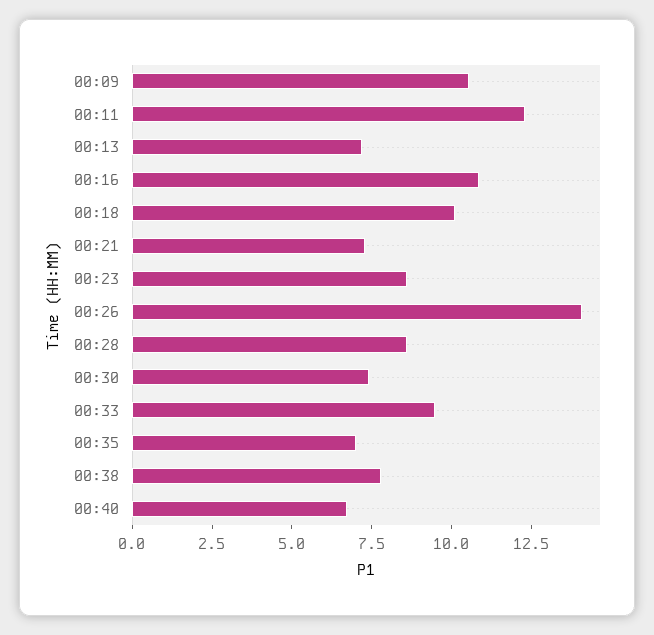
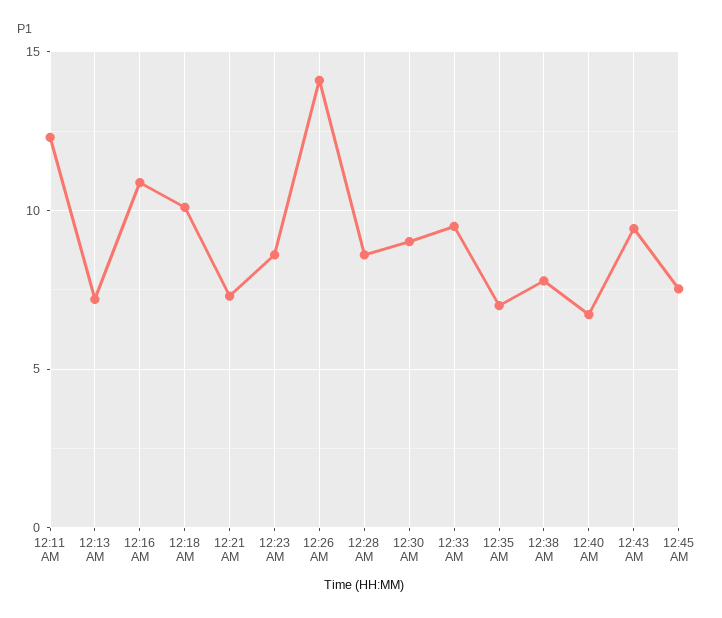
00:09: 10.5 -> none
00:30: 7.5 -> 9
12:43 AM: none -> 9.5
12:45 AM: none -> 7.5

